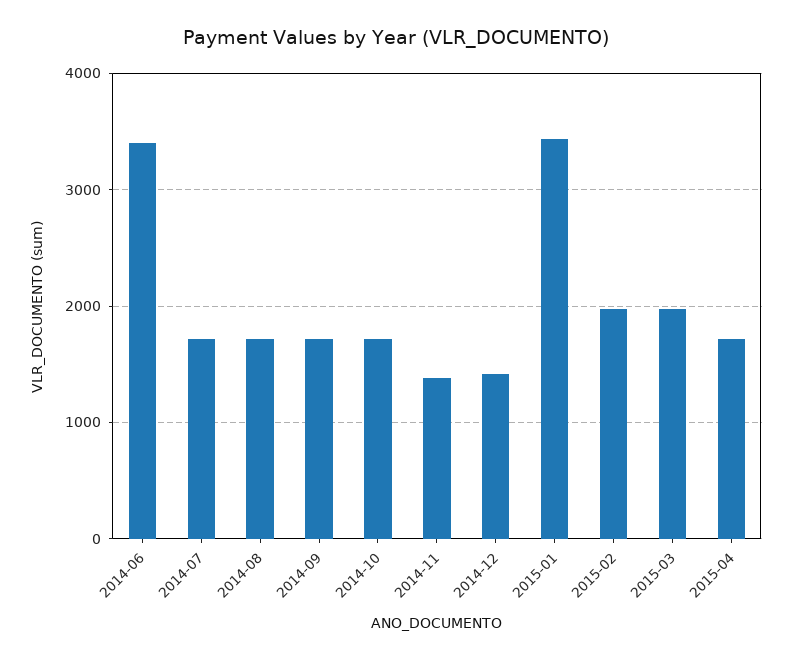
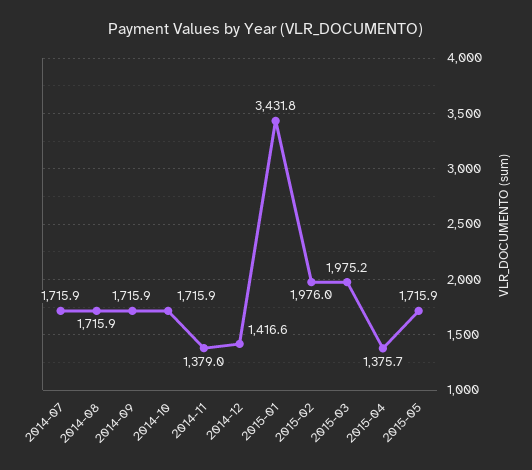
2014-06: 3400 -> none
2015-04: 1700 -> 1375.7
2015-05: none -> 1715.9

